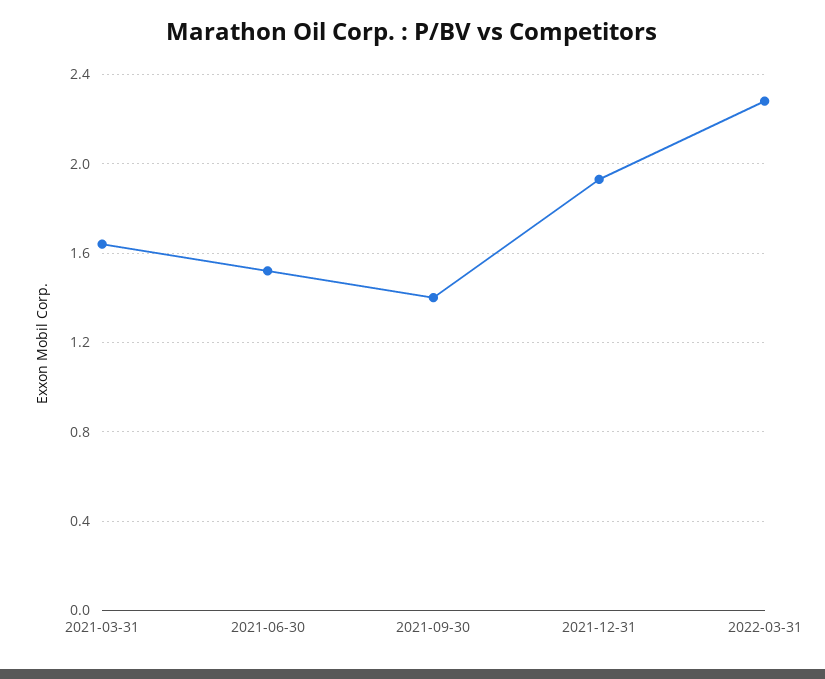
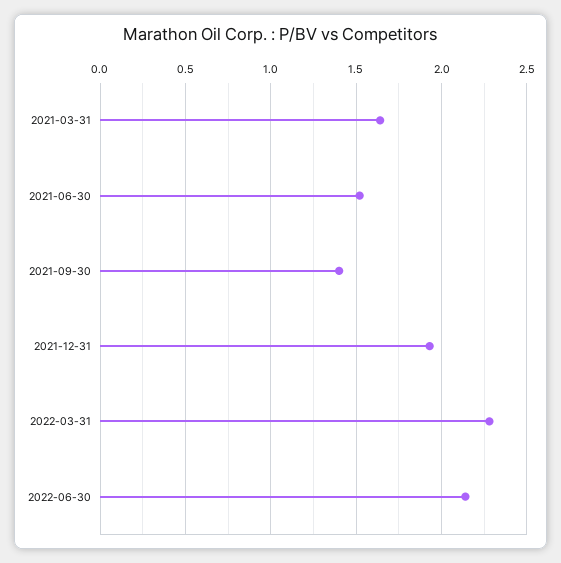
2022-06-30: none -> 2.15

